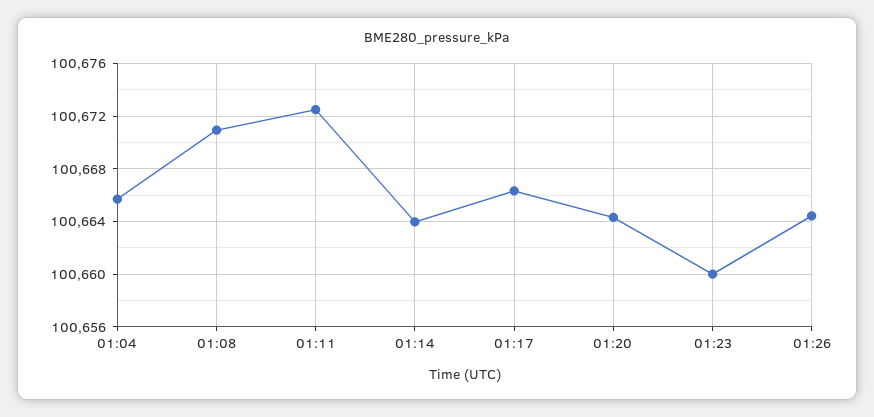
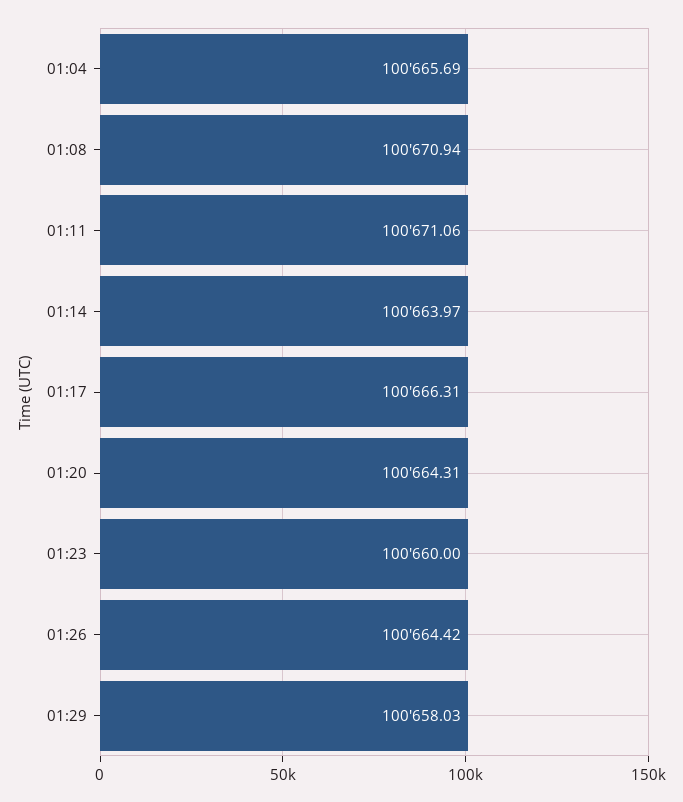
01:11: 100672.5 -> 100671.06
01:29: none -> 100658.03

